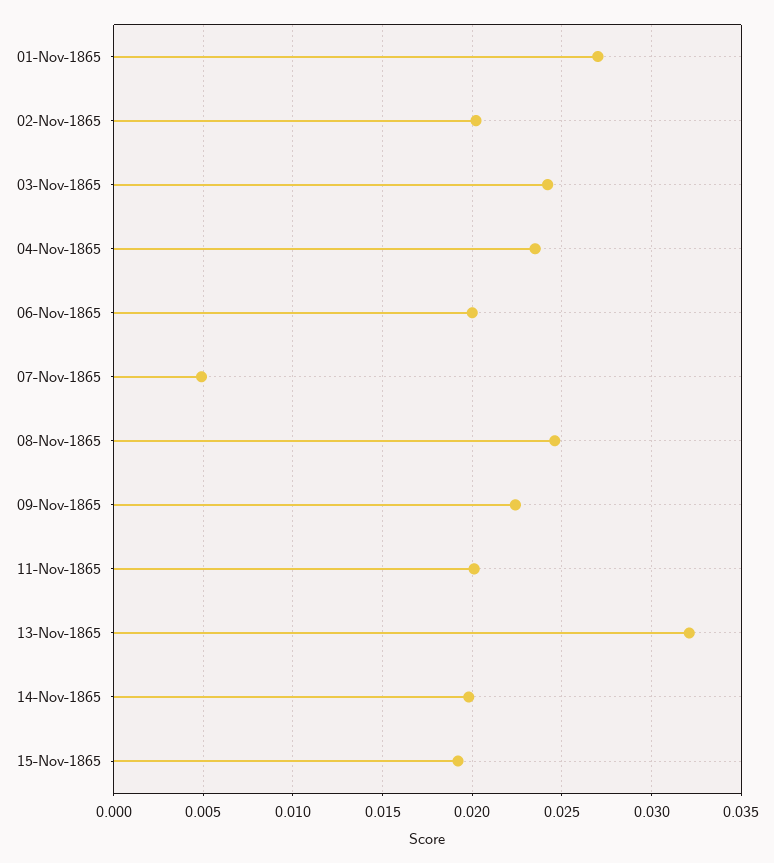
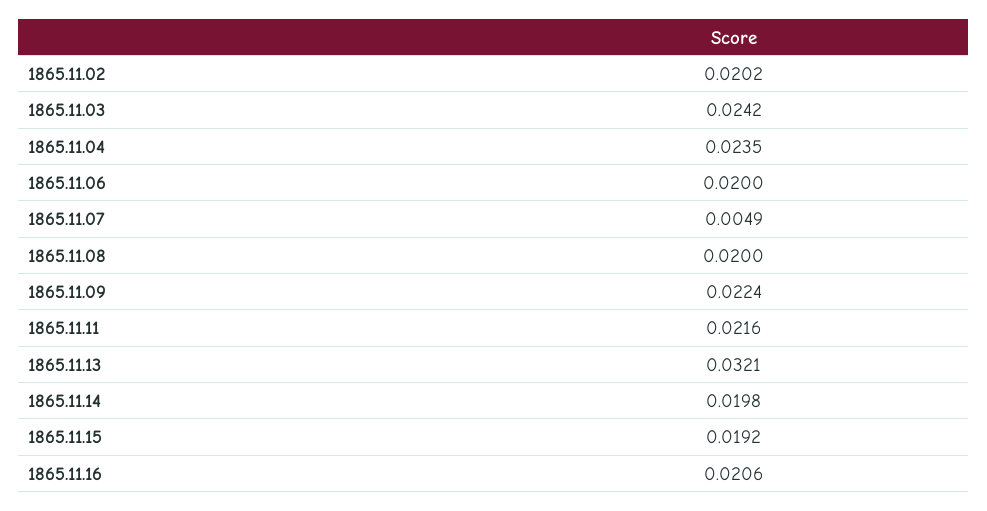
01-Nov-1865: 0.027 -> none
08-Nov-1865: 0.0245 -> 0.02
11-Nov-1865: 0.02 -> 0.0216
1865.11.16: none -> 0.0206

